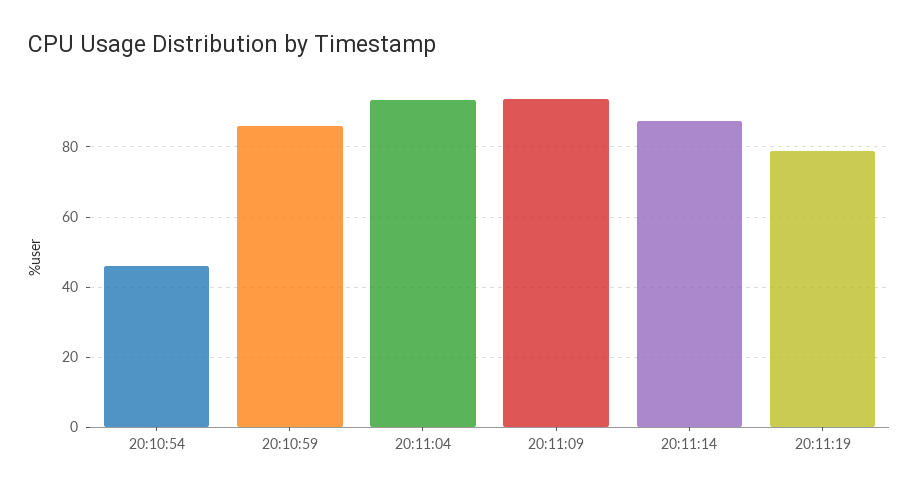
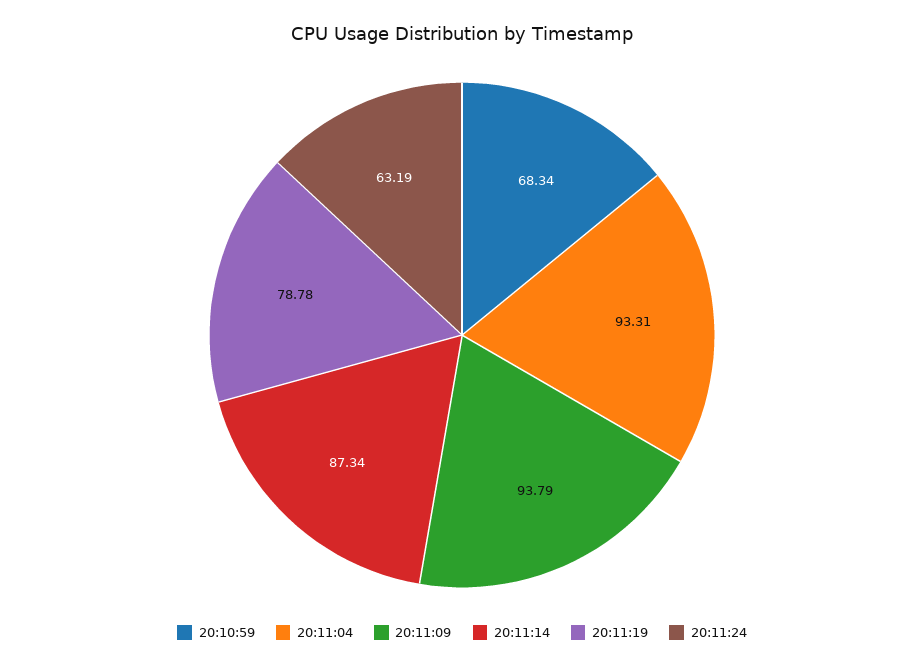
20:10:54: 46 -> none
20:10:59: 86 -> 68.34
20:11:24: none -> 63.19

